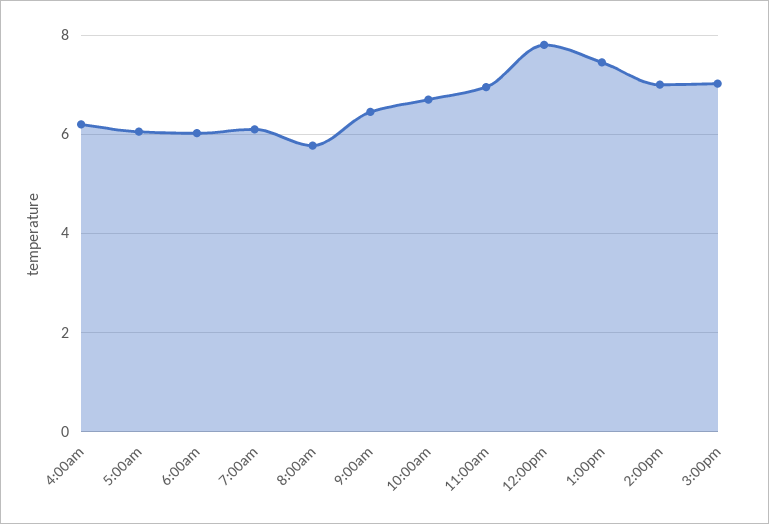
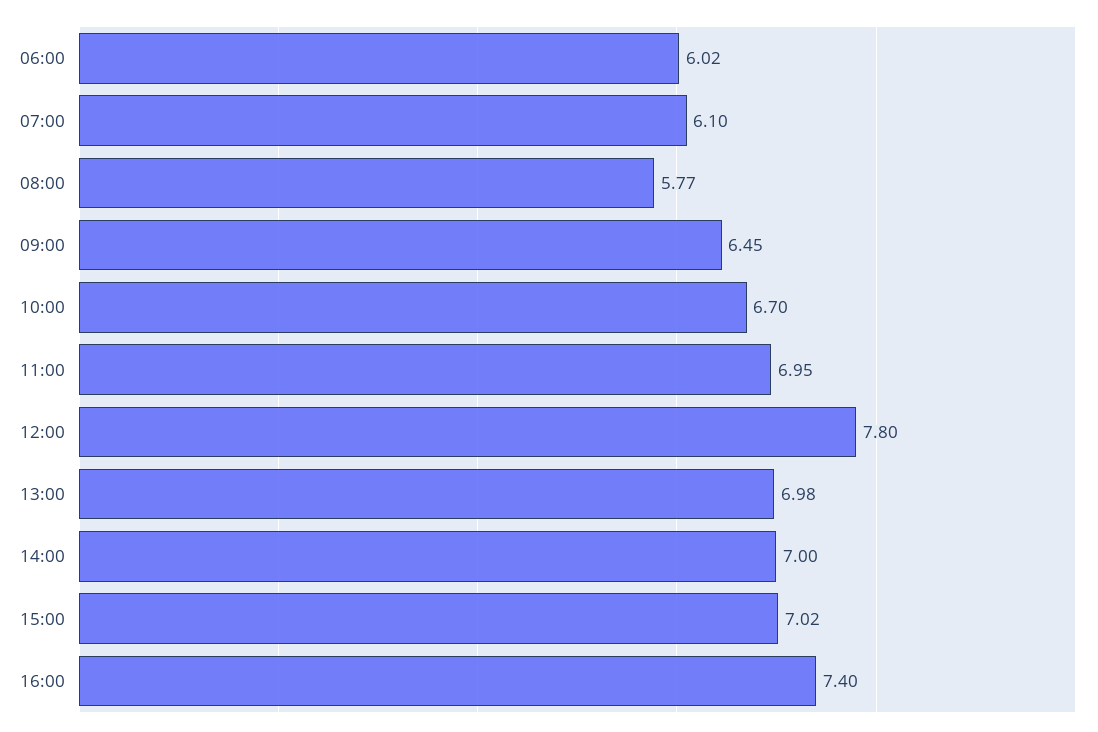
4:00am: 6.2 -> none
5:00am: 6 -> none
1:00pm: 7.4 -> 6.98
16:00: none -> 7.4

